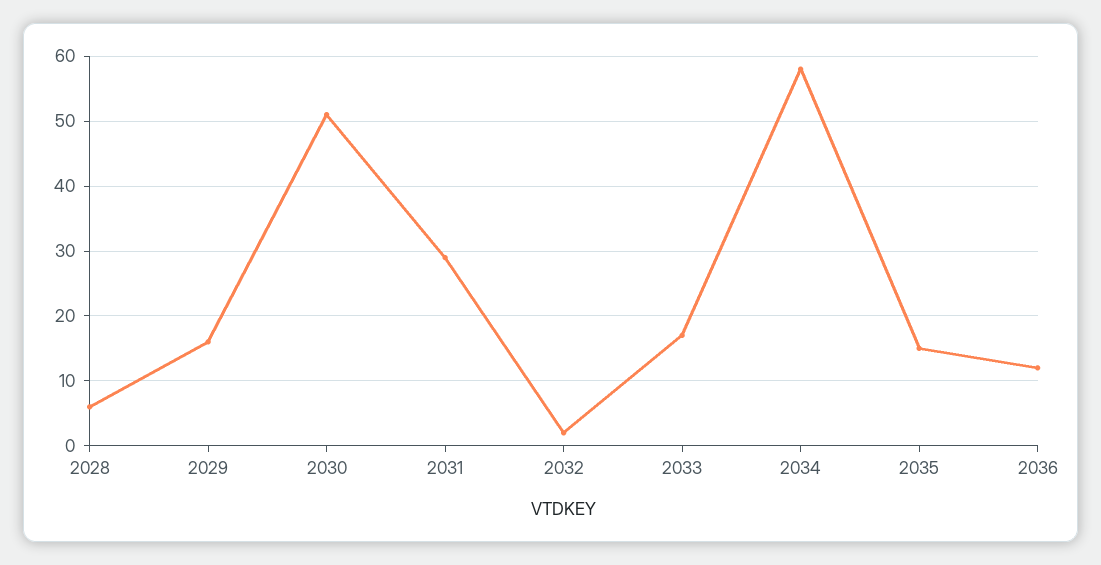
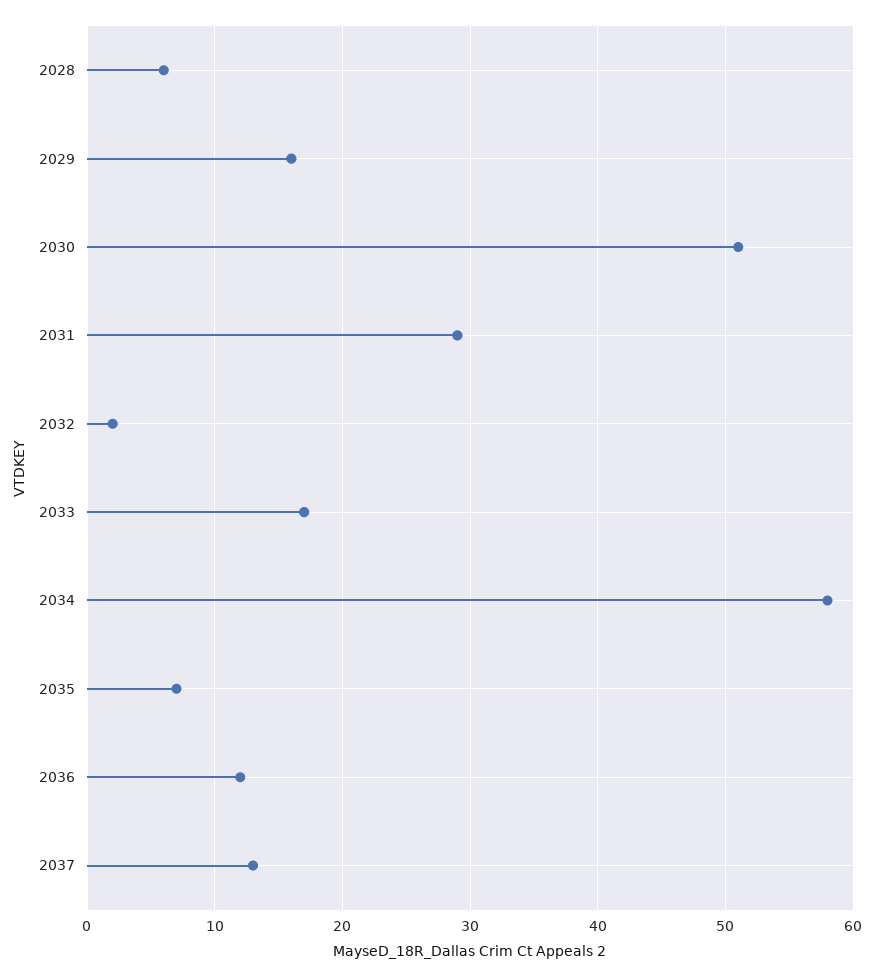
2035: 15 -> 7
2037: none -> 13

